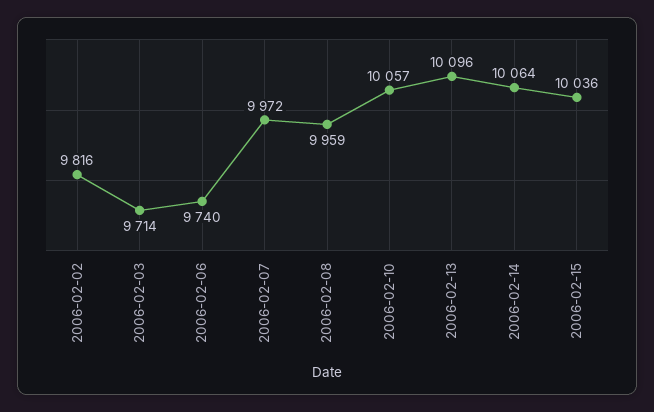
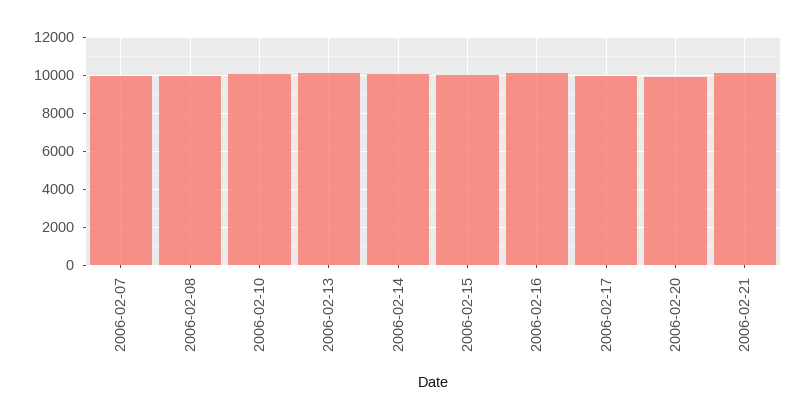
2006-02-02: 9816 -> none
2006-02-03: 9714 -> none
2006-02-06: 9740 -> none
2006-02-16: none -> 10000
2006-02-17: none -> 10000
2006-02-20: none -> 10000
2006-02-21: none -> 10000

